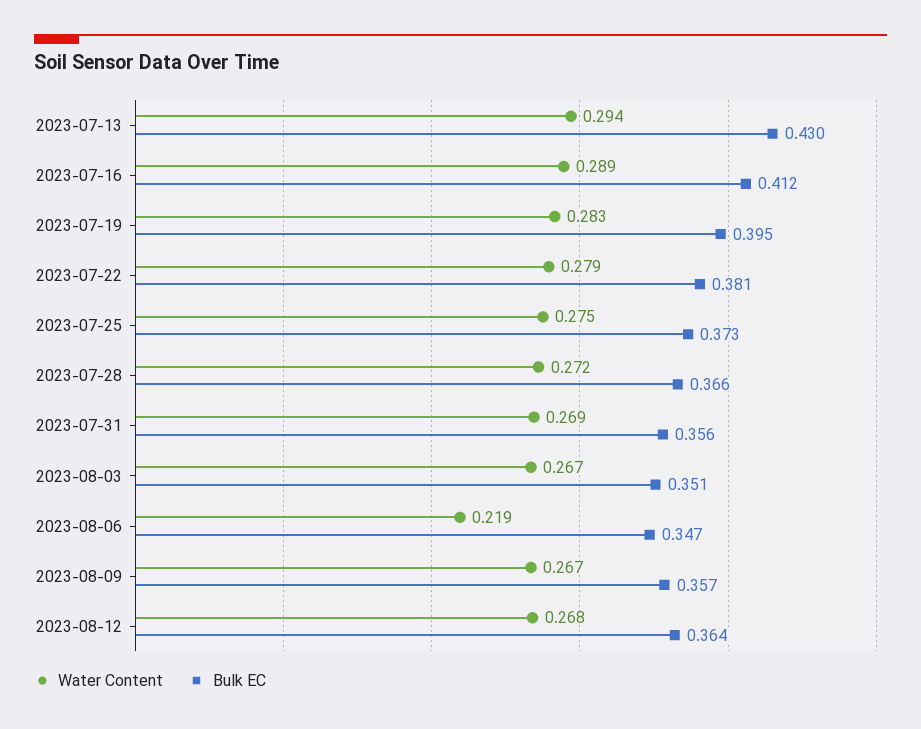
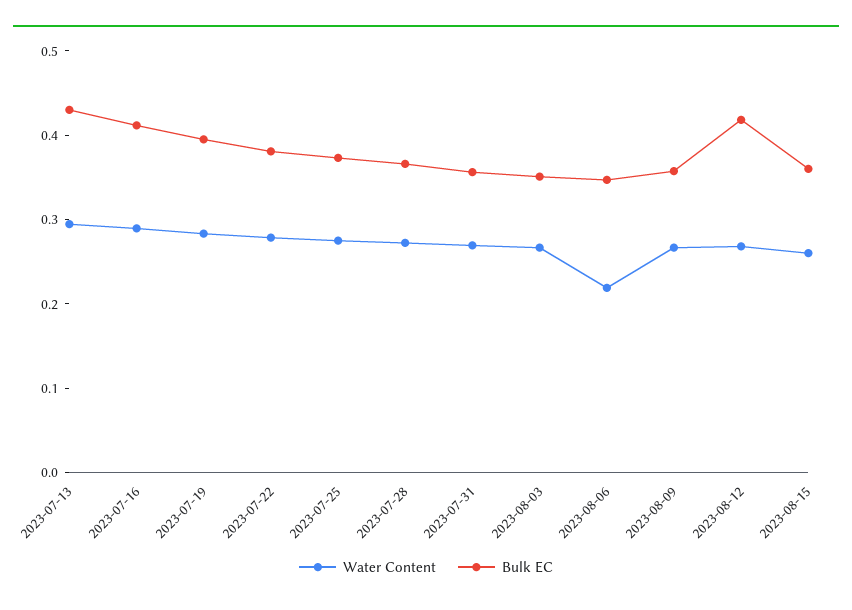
Bulk EC, 2023-08-12: 0.364 -> 0.42
Water Content, 2023-08-15: none -> 0.26
Bulk EC, 2023-08-15: none -> 0.36

